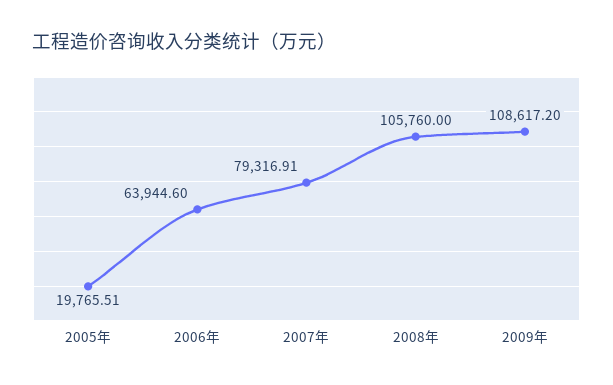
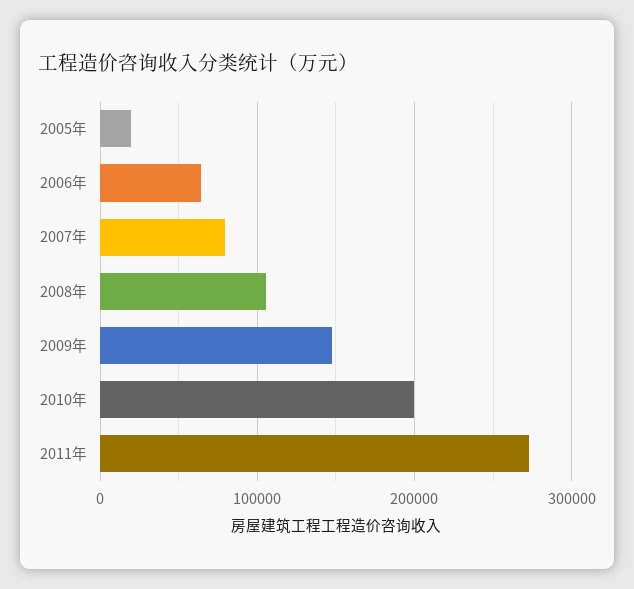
2009年: 108617.2 -> 150000
2010年: none -> 200000
2011年: none -> 270000

